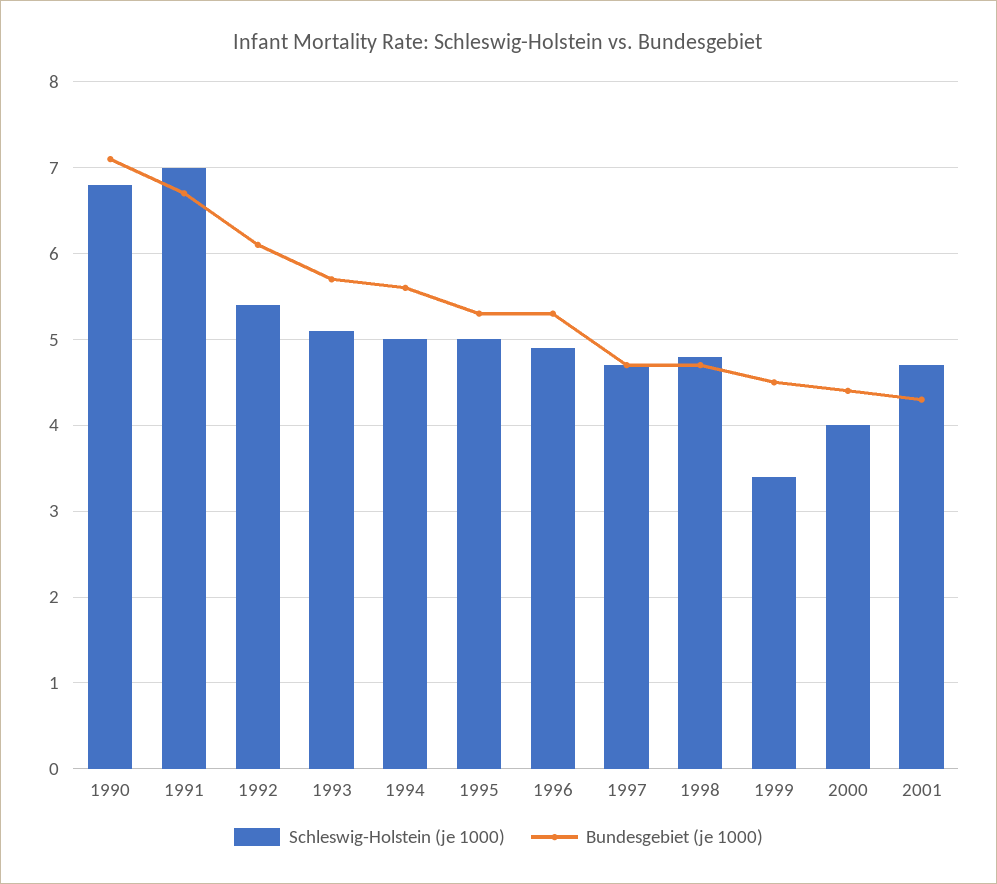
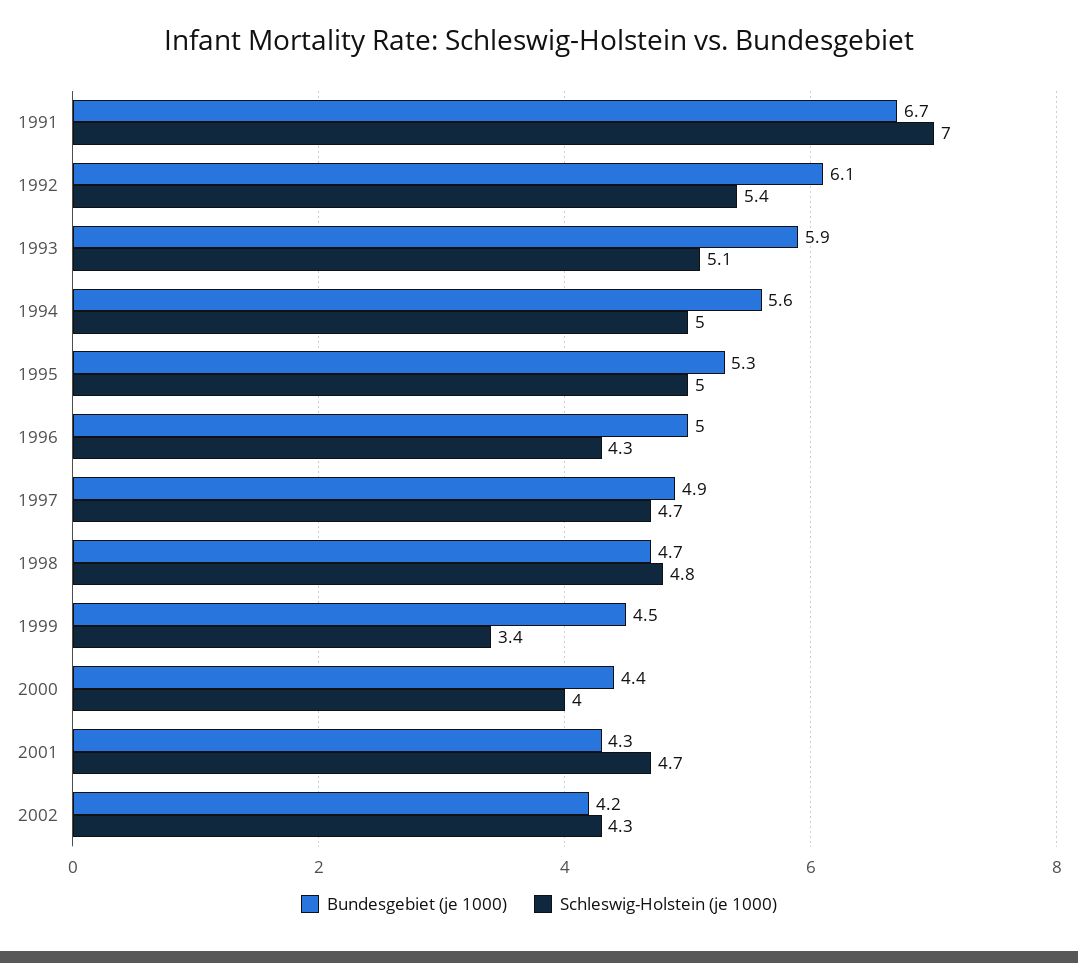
Schleswig-Holstein (je 1000), 1990: 6.8 -> none
Bundesgebiet (je 1000), 1990: 7.1 -> none
Bundesgebiet (je 1000), 1993: 5.7 -> 5.9
Schleswig-Holstein (je 1000), 1996: 4.9 -> 4.3
Bundesgebiet (je 1000), 1996: 5.3 -> 5
Bundesgebiet (je 1000), 1997: 4.7 -> 4.9
Bundesgebiet (je 1000), 2002: none -> 4.2
Schleswig-Holstein (je 1000), 2002: none -> 4.3

